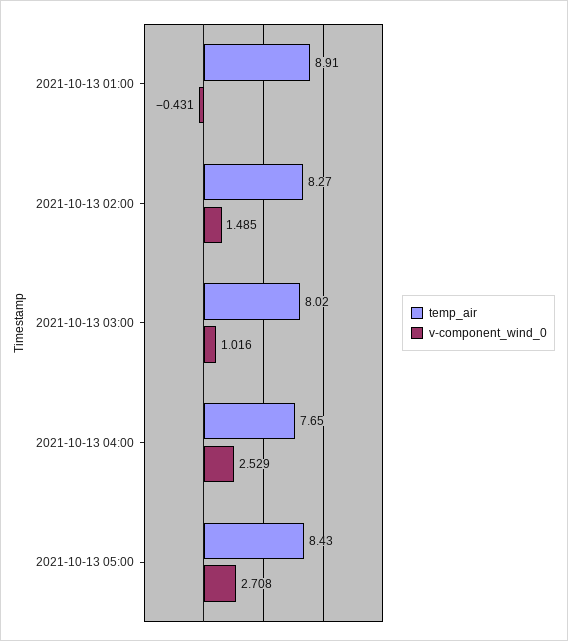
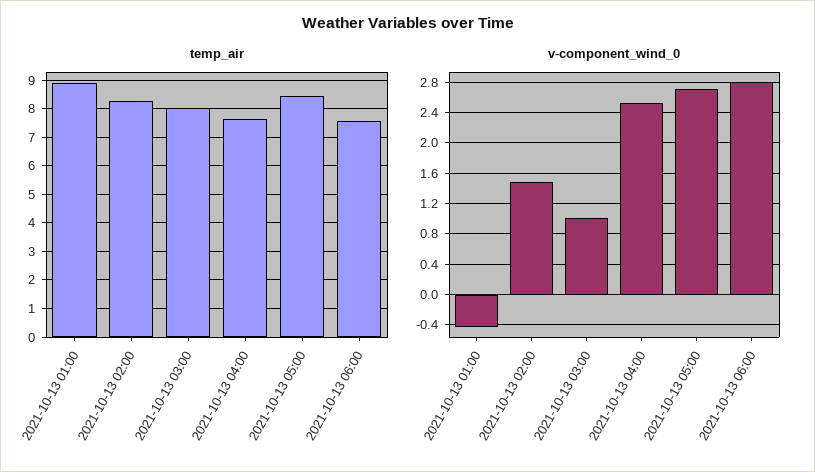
temp_air, 2021-10-13 06:00: none -> 7.5
v-component_wind_0, 2021-10-13 06:00: none -> 2.8

